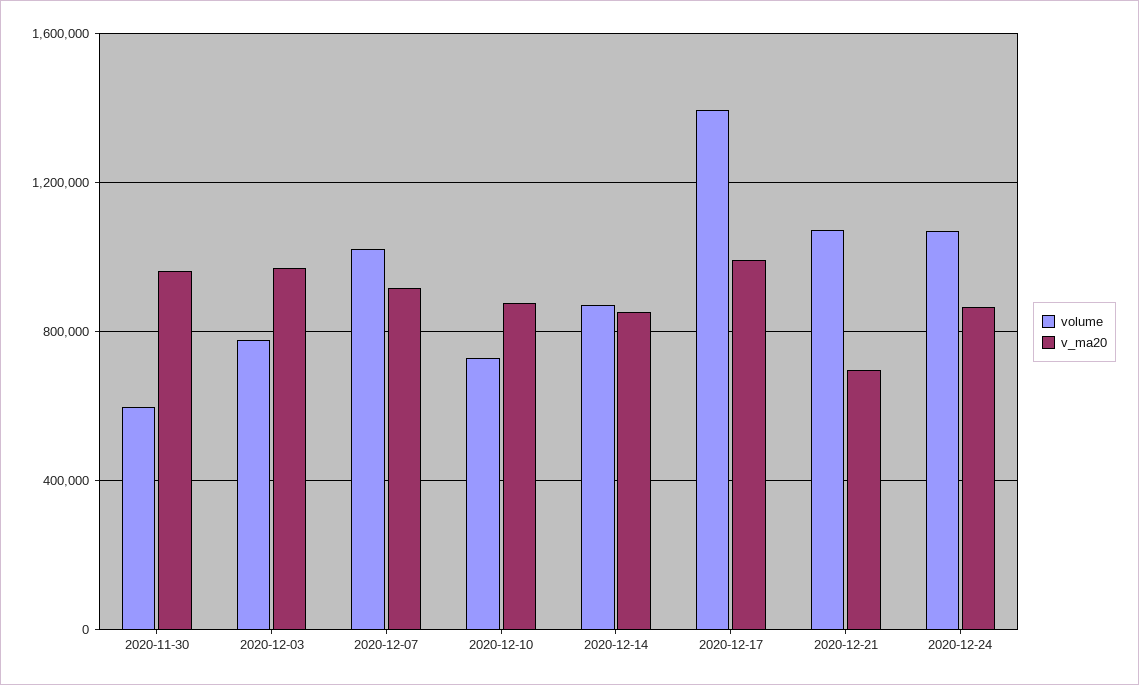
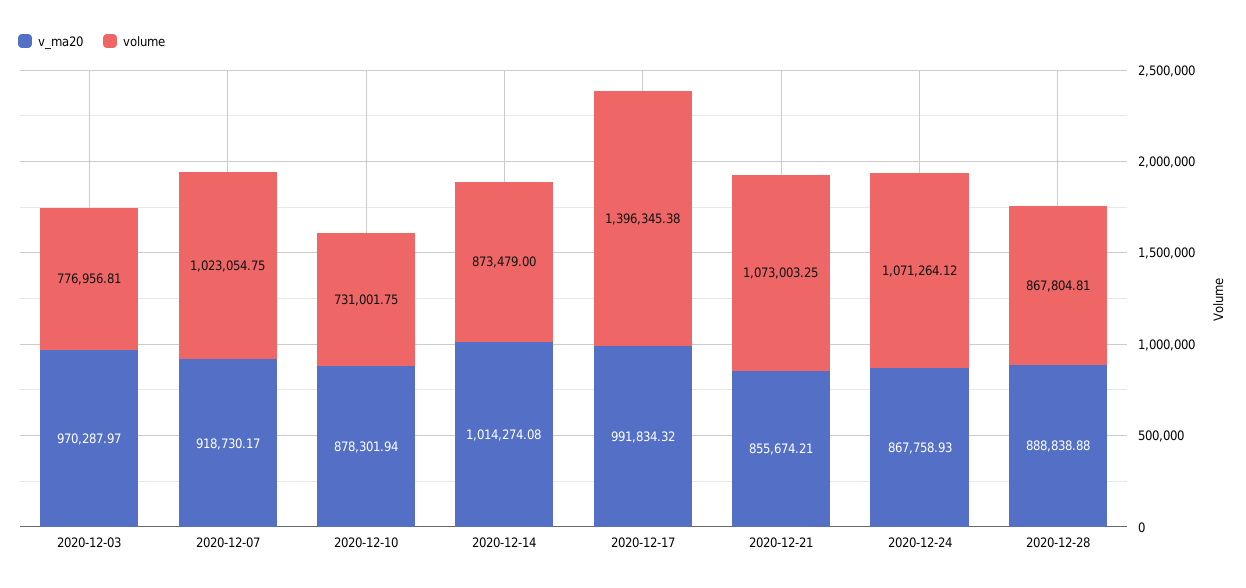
volume, 2020-11-30: 600000 -> none
v_ma20, 2020-11-30: 950000 -> none
v_ma20, 2020-12-14: 850000 -> 1014274.08
v_ma20, 2020-12-21: 700000 -> 855674.21
v_ma20, 2020-12-28: none -> 888838.88
volume, 2020-12-28: none -> 867804.81

